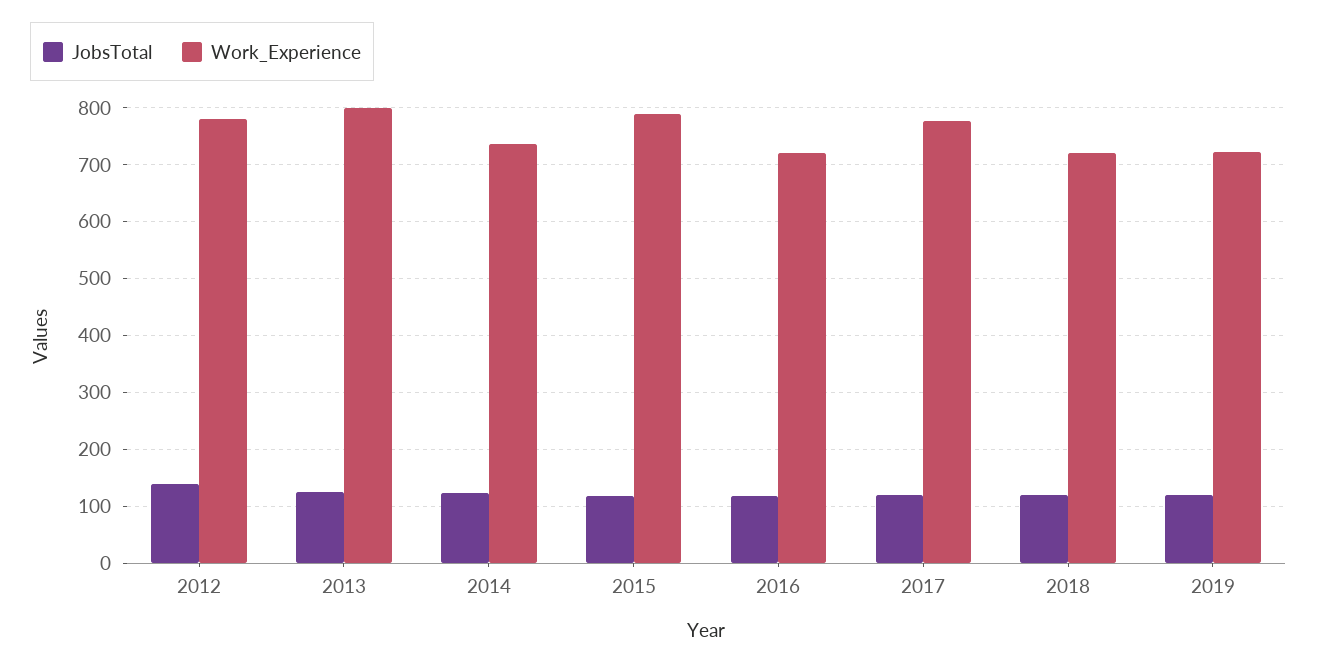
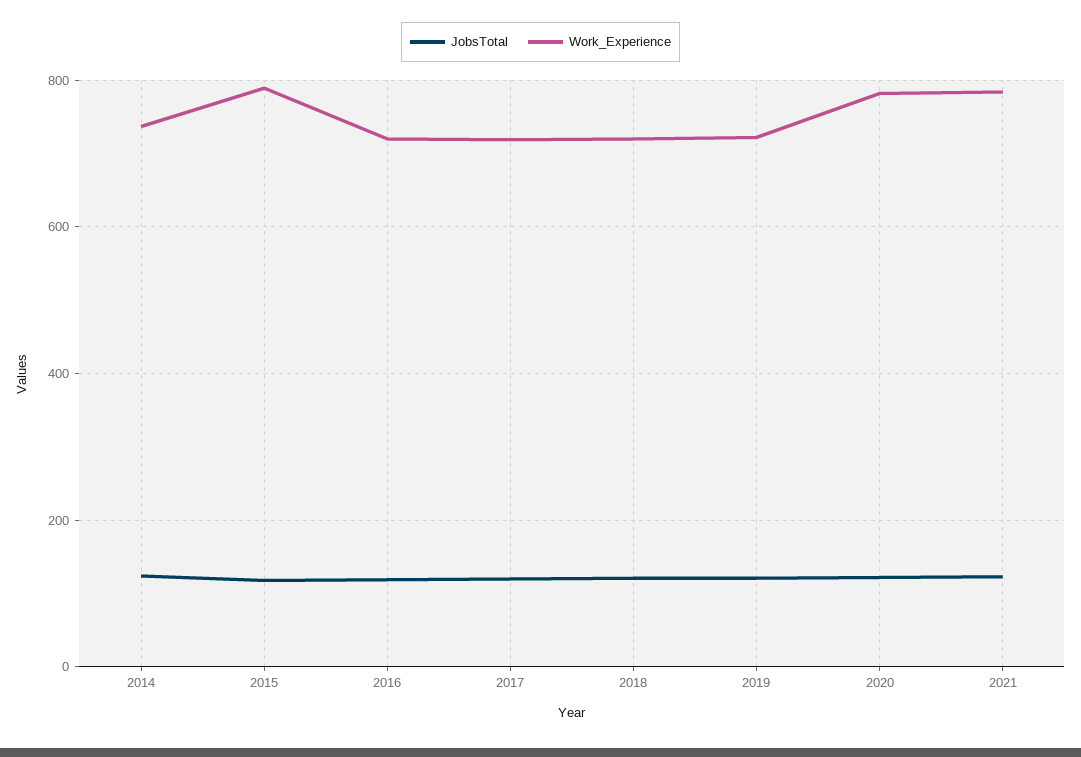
JobsTotal, 2012: 140 -> none
Work_Experience, 2012: 780 -> none
JobsTotal, 2013: 120 -> none
Work_Experience, 2013: 800 -> none
Work_Experience, 2017: 780 -> 720
JobsTotal, 2020: none -> 120
Work_Experience, 2020: none -> 780
JobsTotal, 2021: none -> 120
Work_Experience, 2021: none -> 780

